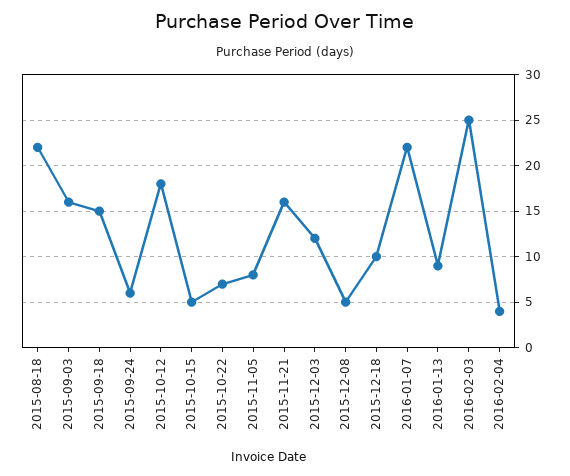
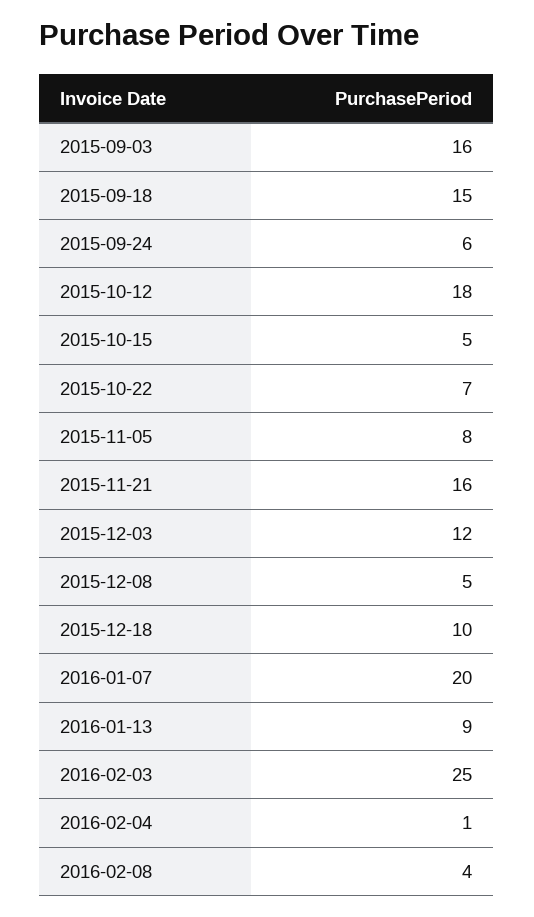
2015-08-18: 22 -> none
2016-01-07: 22 -> 20
2016-02-04: 4 -> 1
2016-02-08: none -> 4

